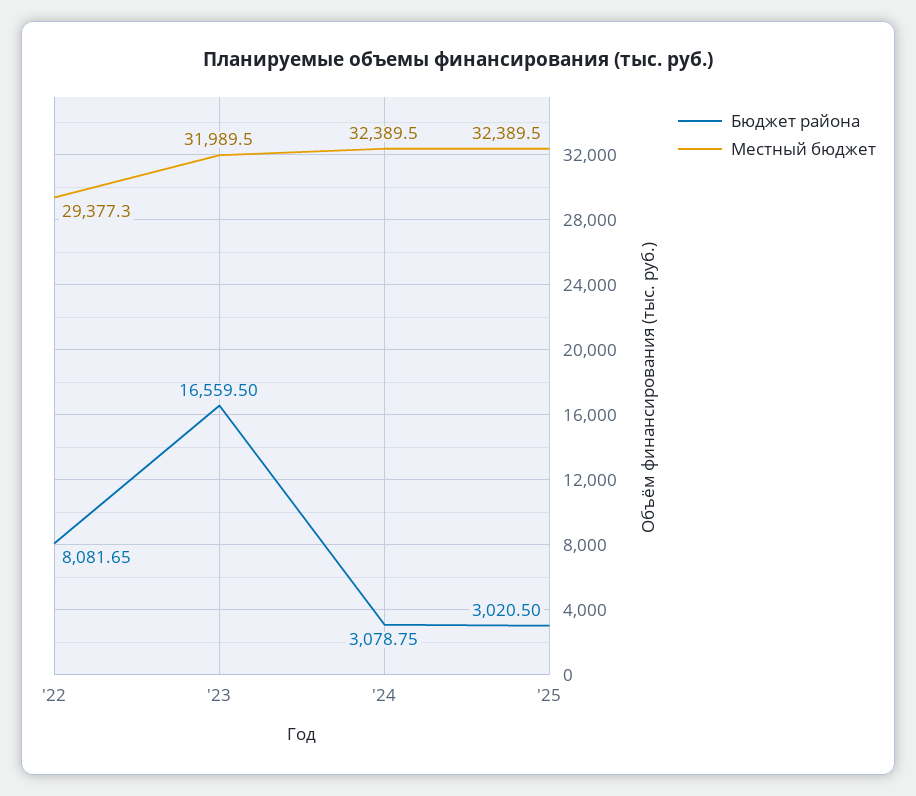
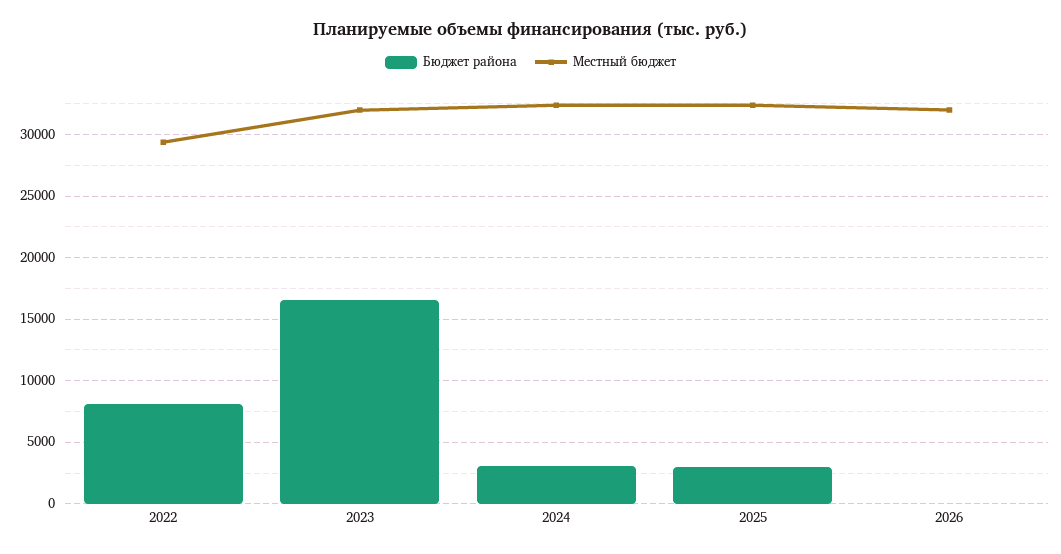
Бюджет района, 2026: none -> 0
Местный бюджет, 2026: none -> 32000

